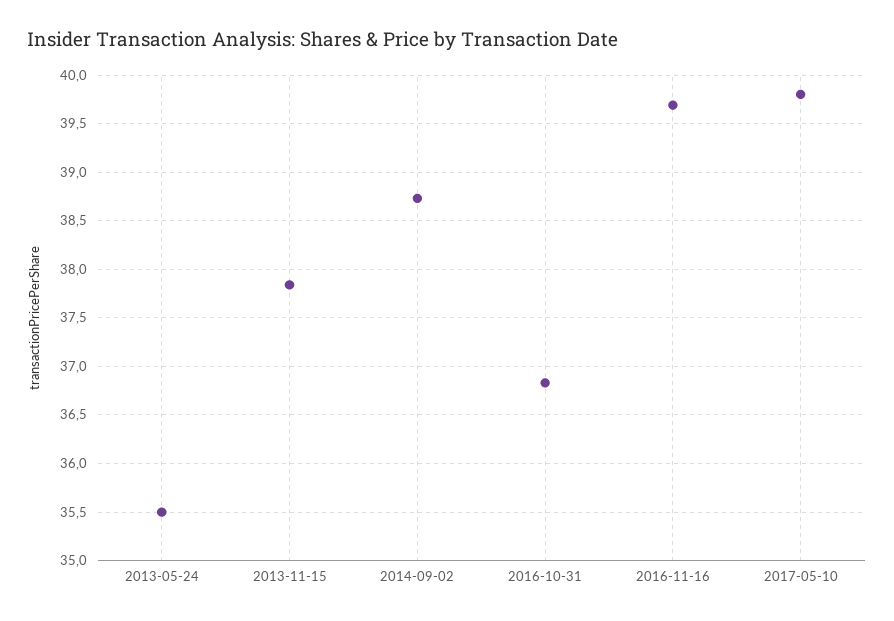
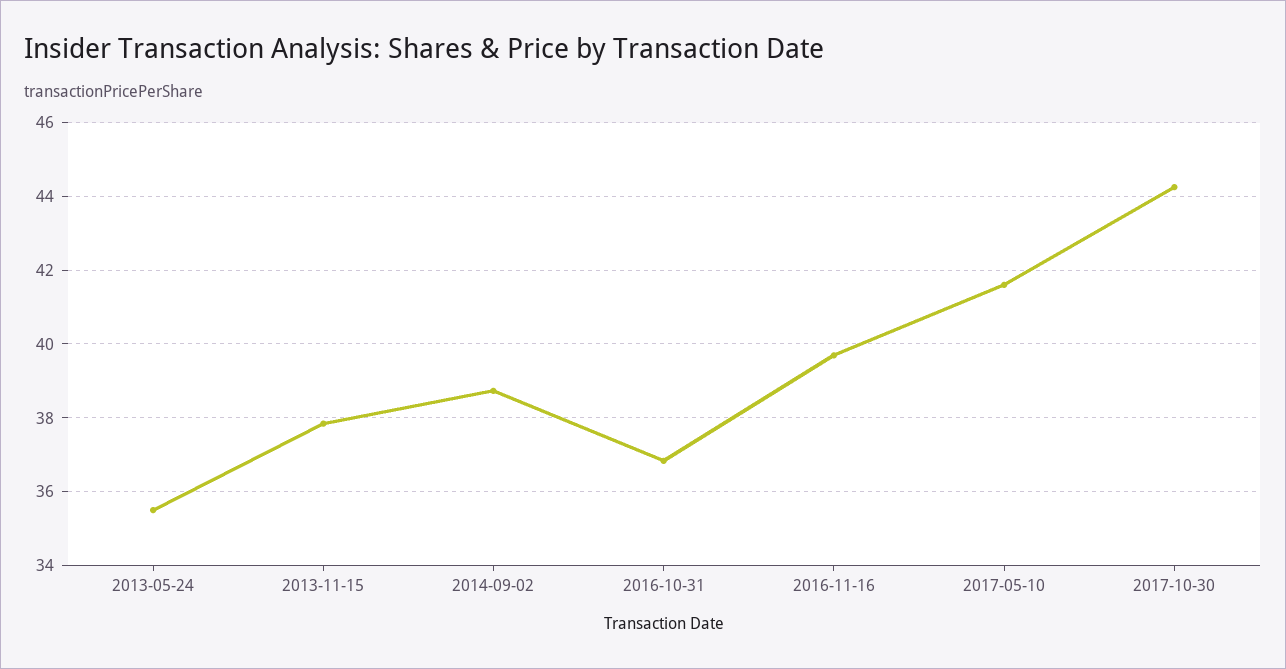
2017-05-10: 39.8 -> 41.6
2017-10-30: none -> 44.2

